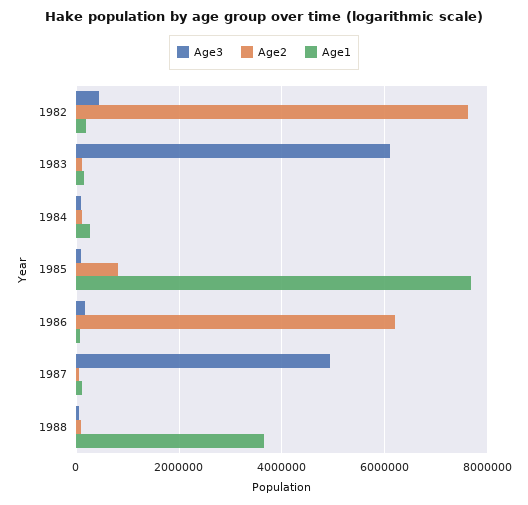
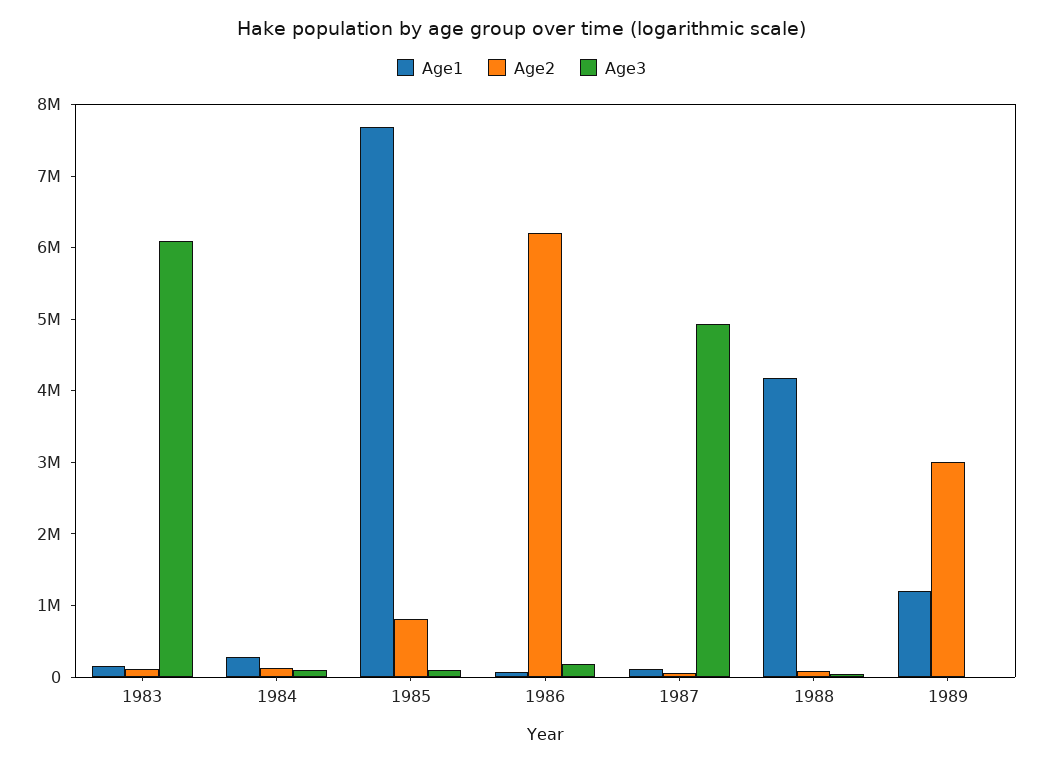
Age3, 1982: 400000 -> none
Age2, 1982: 7600000 -> none
Age1, 1982: 200000 -> none
Age1, 1988: 3600000 -> 4200000
Age1, 1989: none -> 1200000
Age2, 1989: none -> 3000000
Age3, 1989: none -> 0

